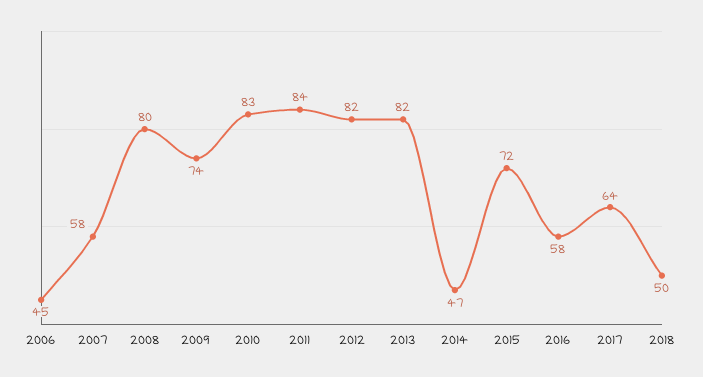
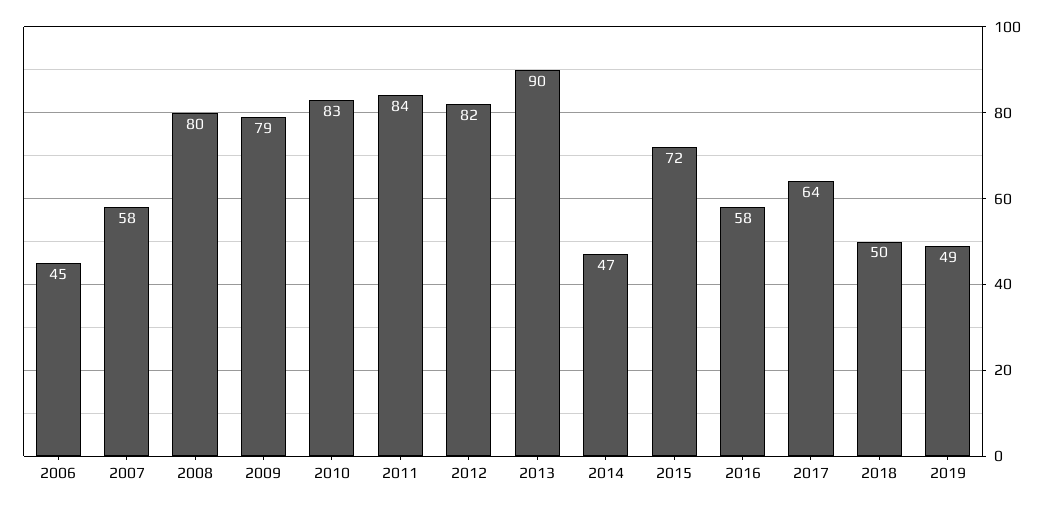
2009: 74 -> 79
2013: 82 -> 90
2019: none -> 49

